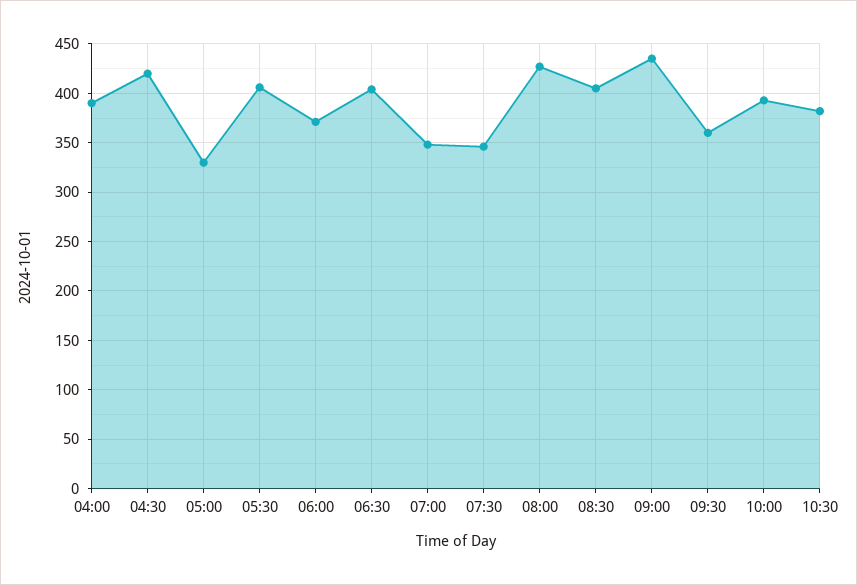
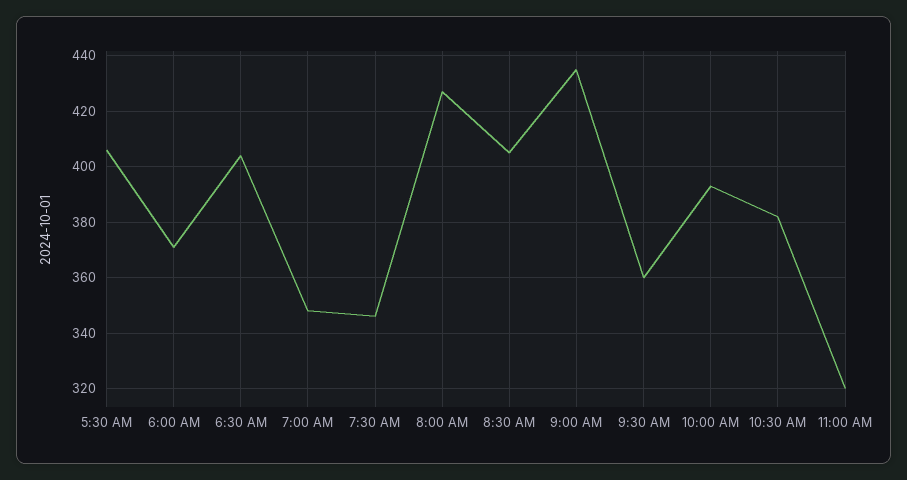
04:00: 390 -> none
04:30: 420 -> none
05:00: 330 -> none
11:00 AM: none -> 320

